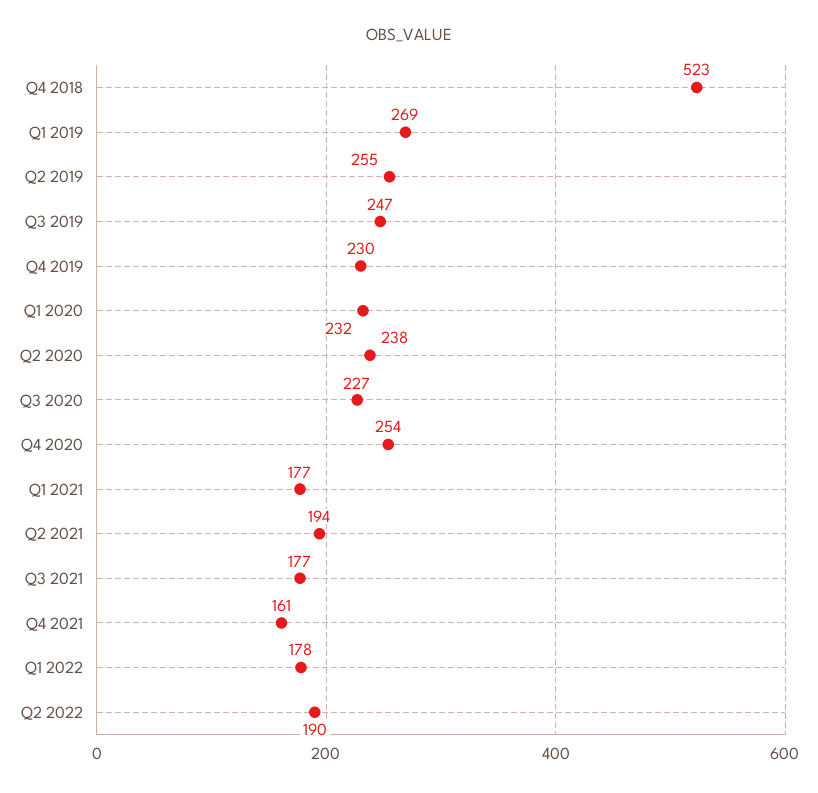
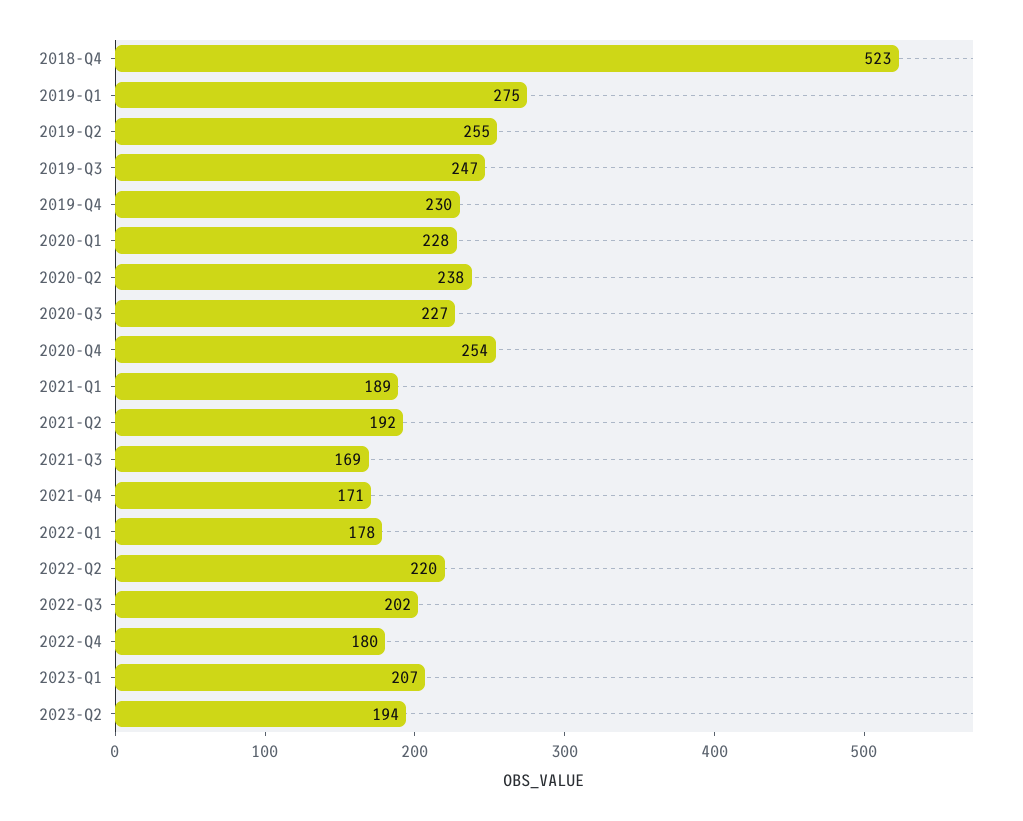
Q1 2019: 269 -> 275
Q1 2020: 232 -> 228
Q1 2021: 177 -> 189
Q2 2021: 194 -> 192
Q3 2021: 177 -> 169
Q4 2021: 161 -> 171
Q2 2022: 190 -> 220
2022-Q3: none -> 202
2022-Q4: none -> 180
2023-Q1: none -> 207
2023-Q2: none -> 194

